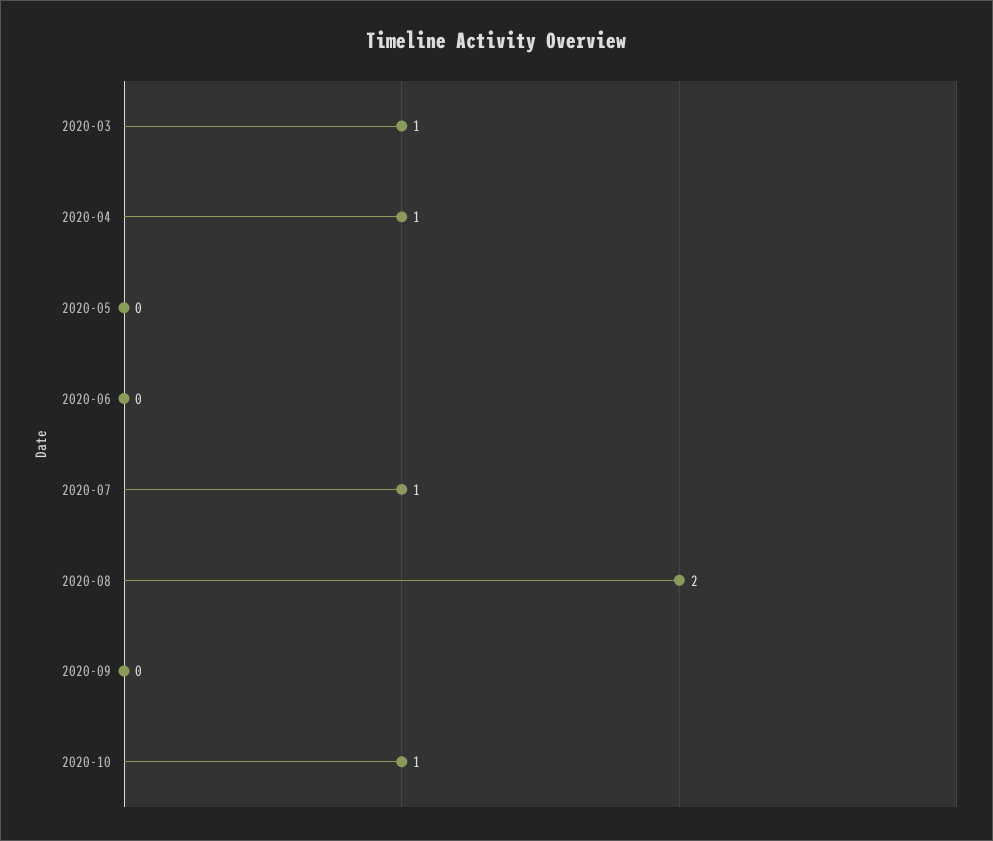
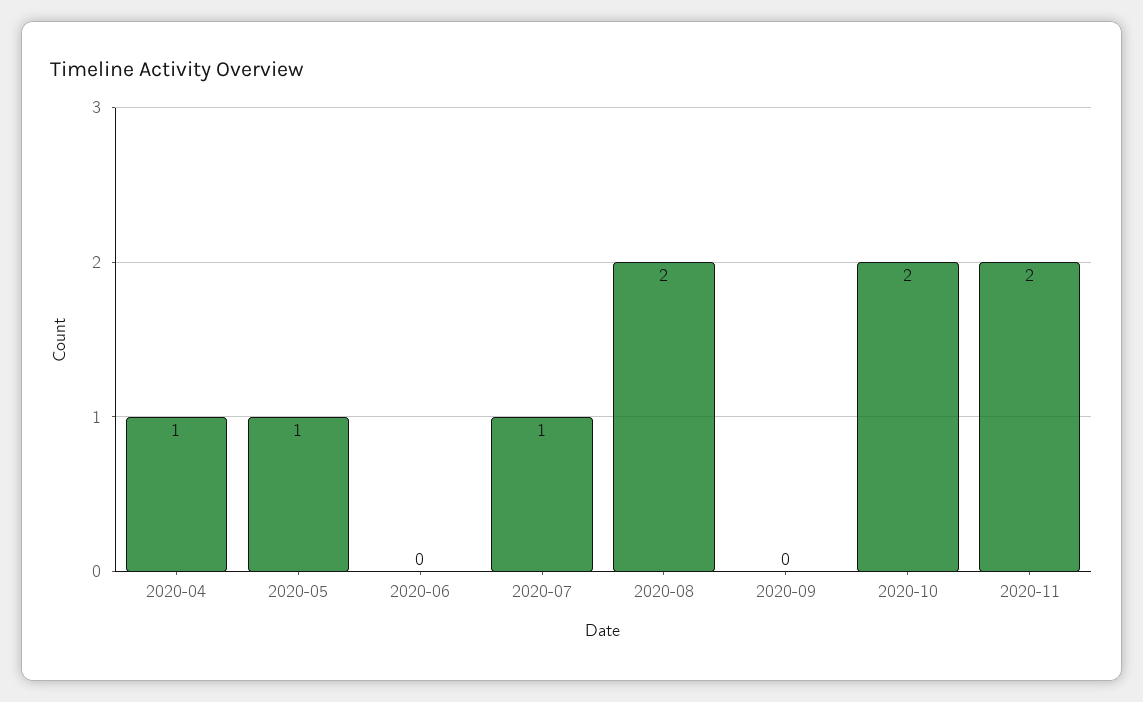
2020-03: 1 -> none
2020-05: 0 -> 1
2020-10: 1 -> 2
2020-11: none -> 2

